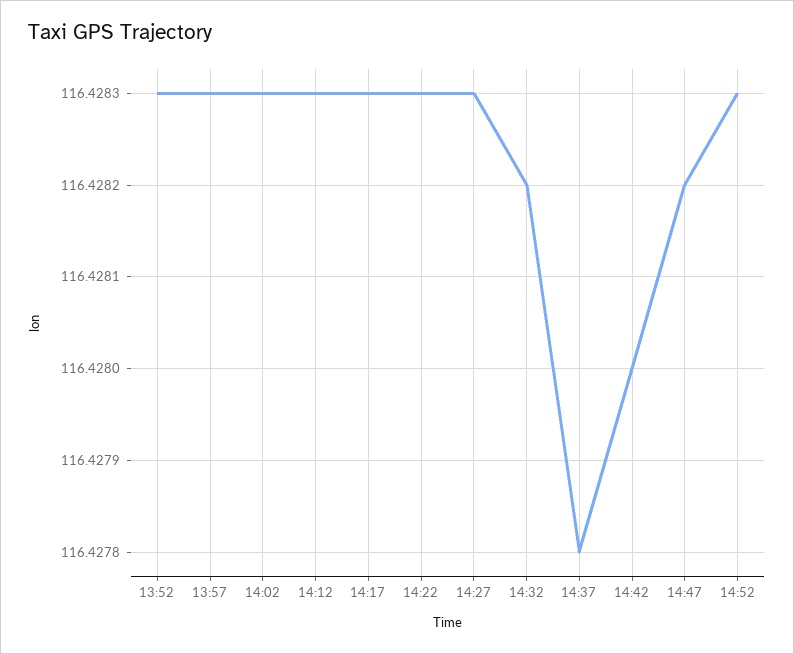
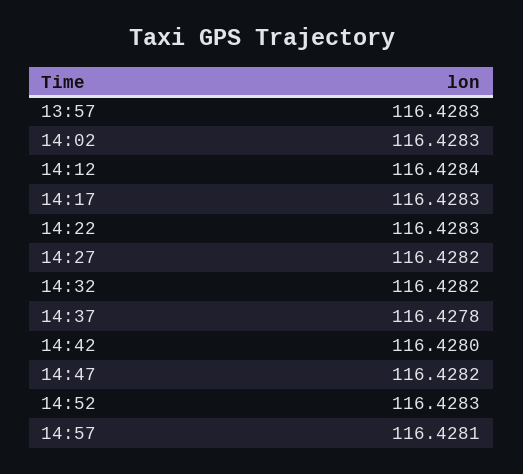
13:52: 116.4283 -> none
14:12: 116.4283 -> 116.4284
14:27: 116.4283 -> 116.4282
14:57: none -> 116.4281

